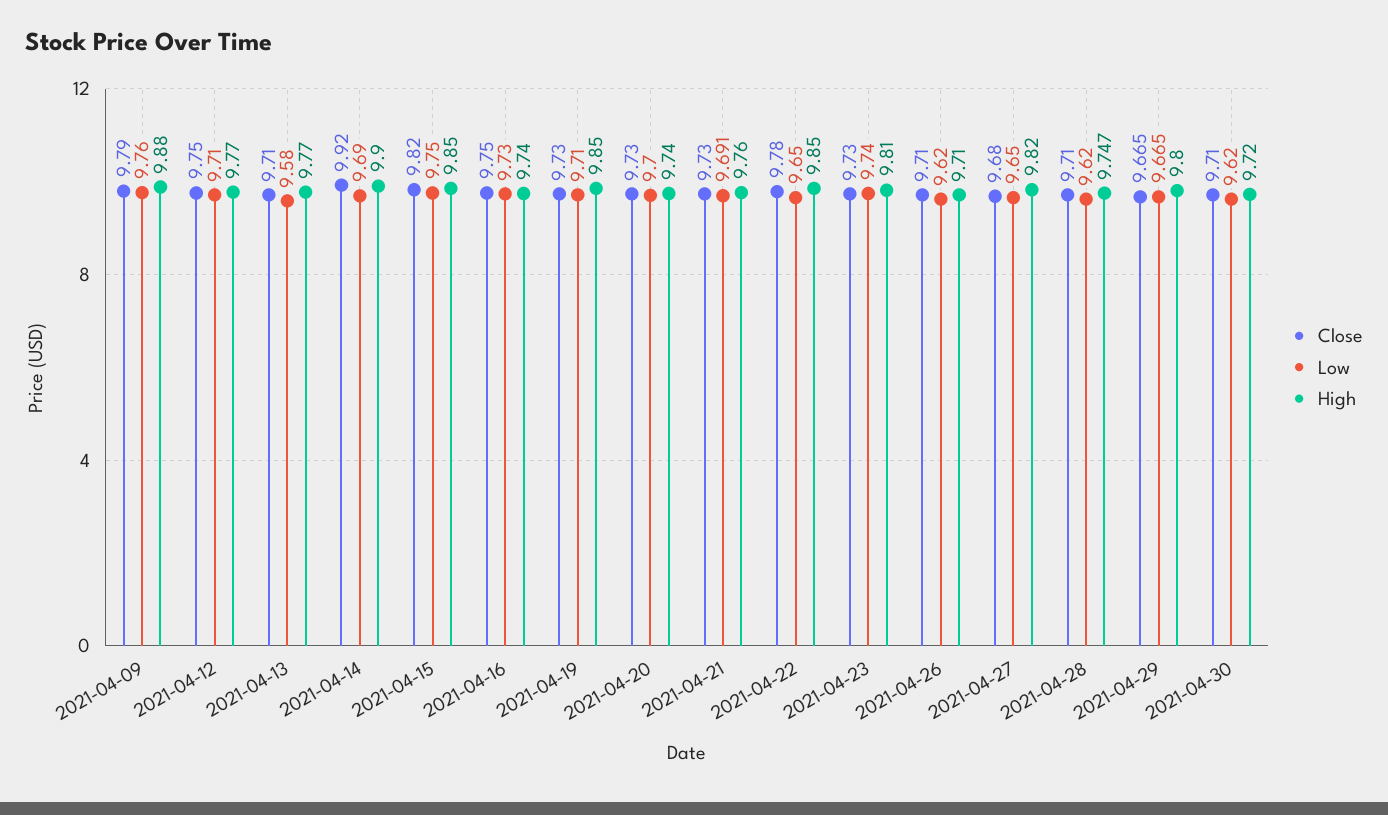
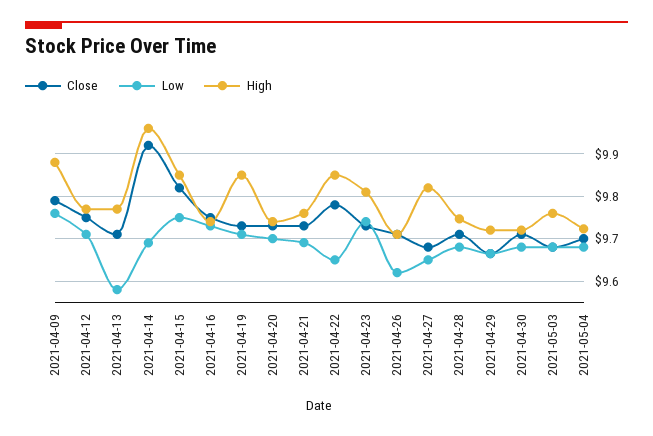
High, 2021-04-14: 9.9 -> 9.96
Low, 2021-04-28: 9.62 -> 9.68
High, 2021-04-29: 9.8 -> 9.72
Low, 2021-04-30: 9.62 -> 9.68
Close, 2021-05-03: none -> 9.68
Low, 2021-05-03: none -> 9.68
High, 2021-05-03: none -> 9.76
Close, 2021-05-04: none -> 9.7
Low, 2021-05-04: none -> 9.68
High, 2021-05-04: none -> 9.72

